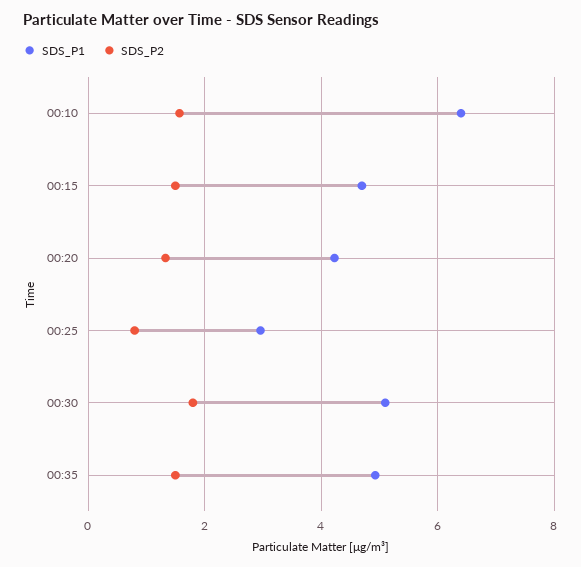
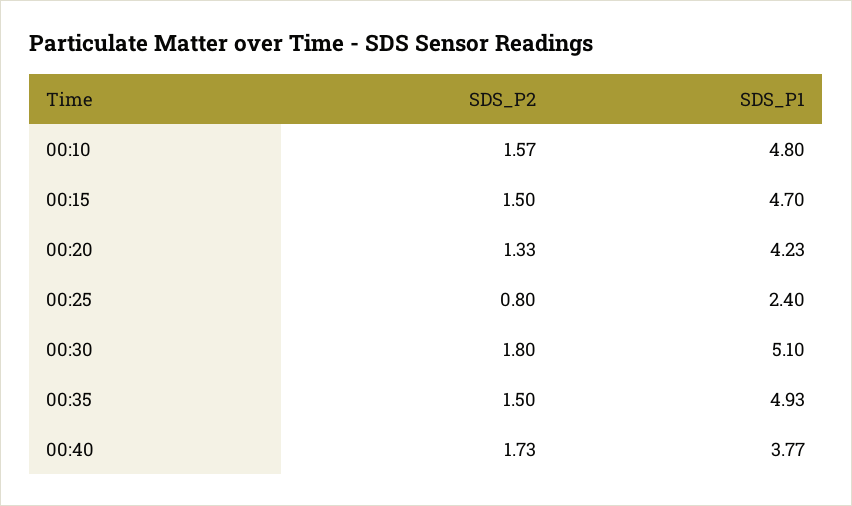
SDS_P1, 00:10: 6.4 -> 4.8
SDS_P1, 00:25: 3 -> 2.4
SDS_P2, 00:40: none -> 1.73
SDS_P1, 00:40: none -> 3.77

